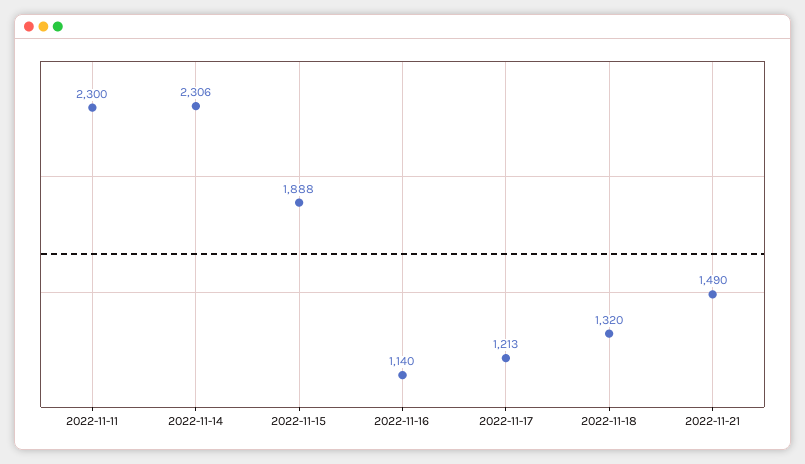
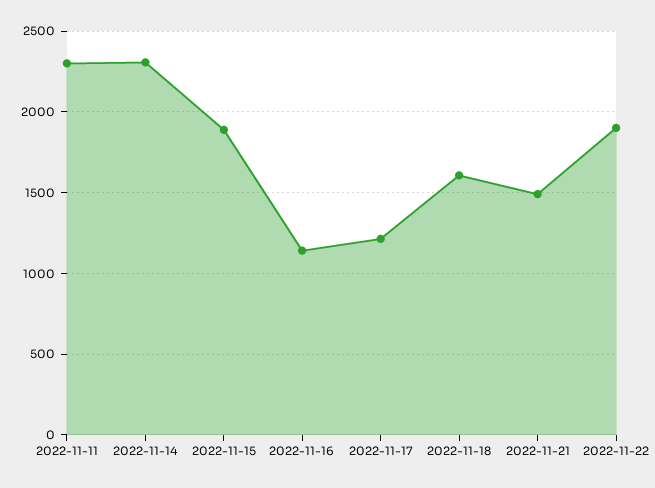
2022-11-18: 1320 -> 1600
2022-11-22: none -> 1900

